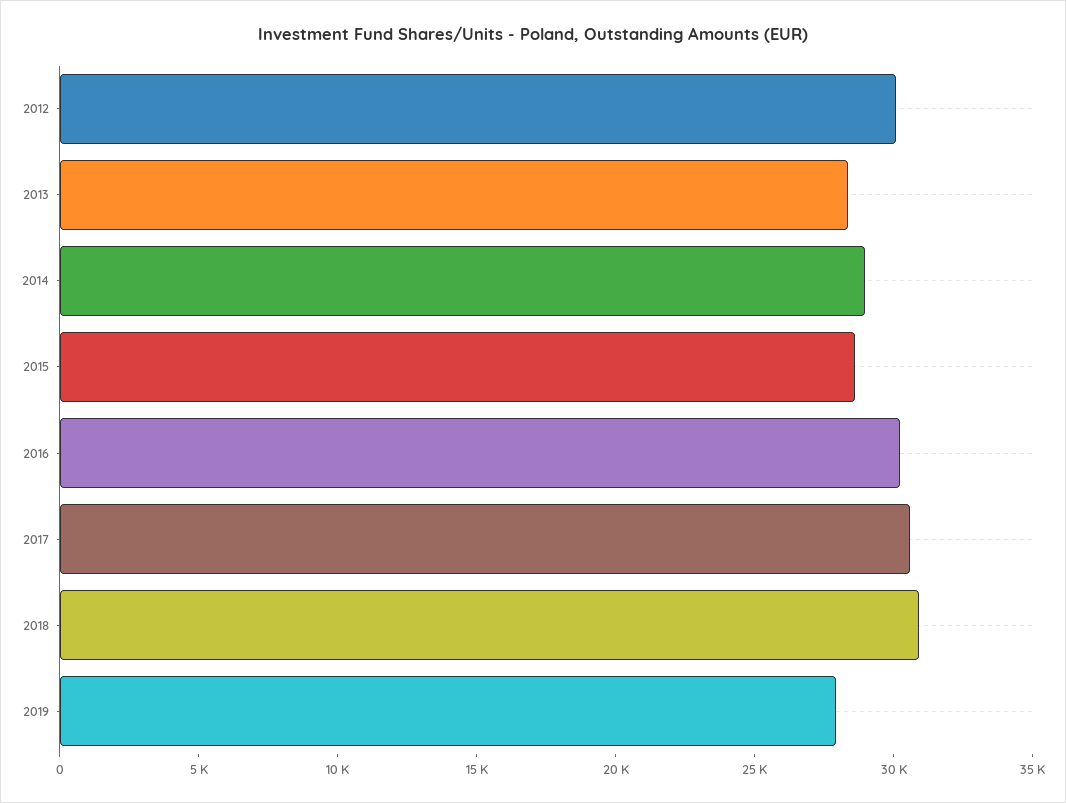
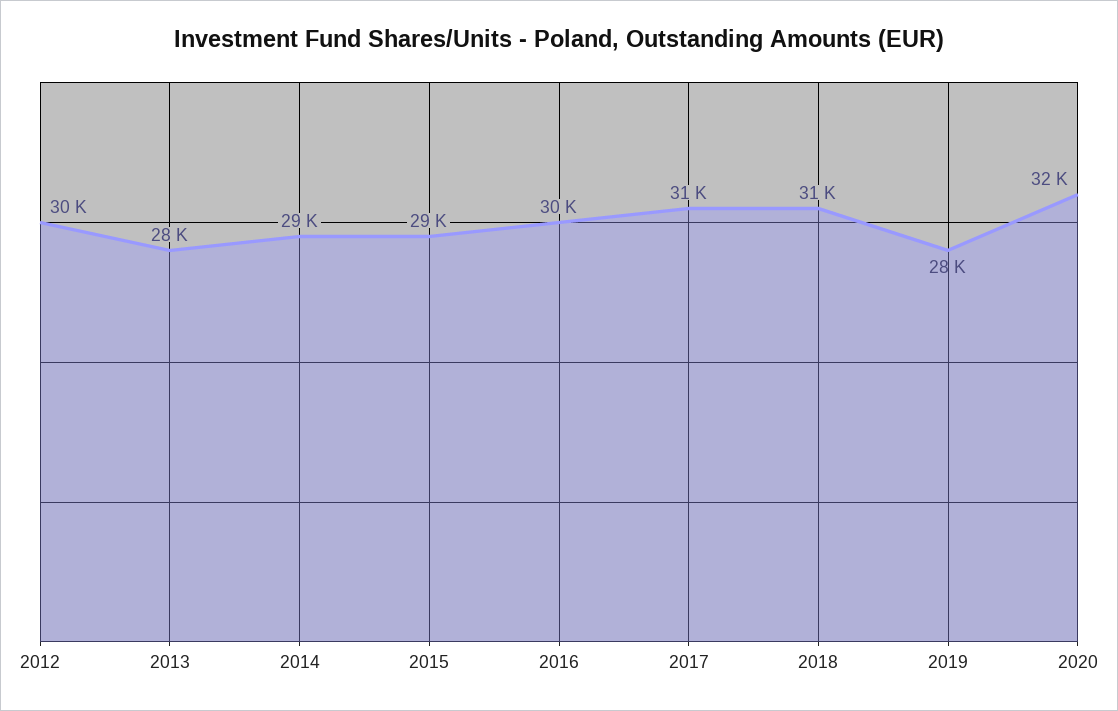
2020: none -> 32000

